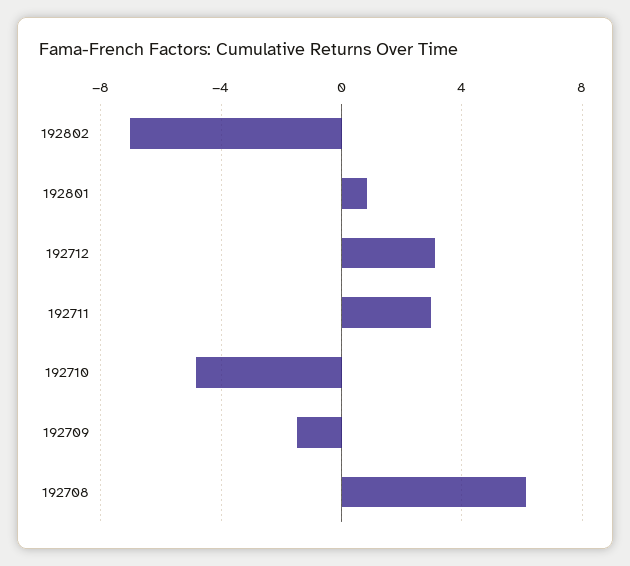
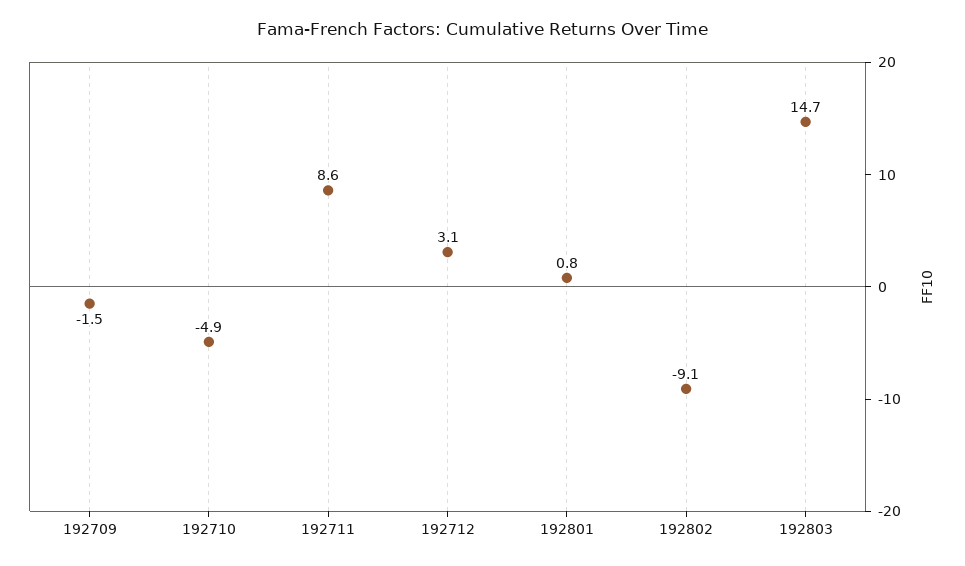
192802: -7 -> -9.1
192711: 3 -> 8.6
192708: 6 -> none
192803: none -> 14.7

